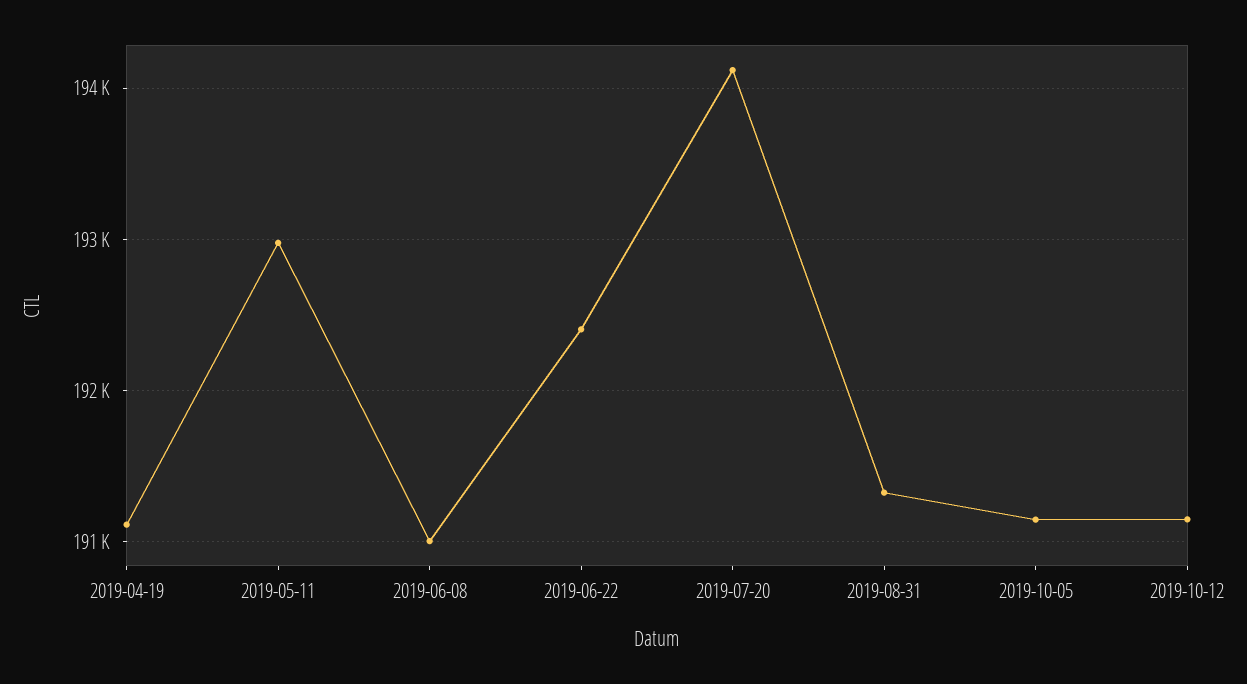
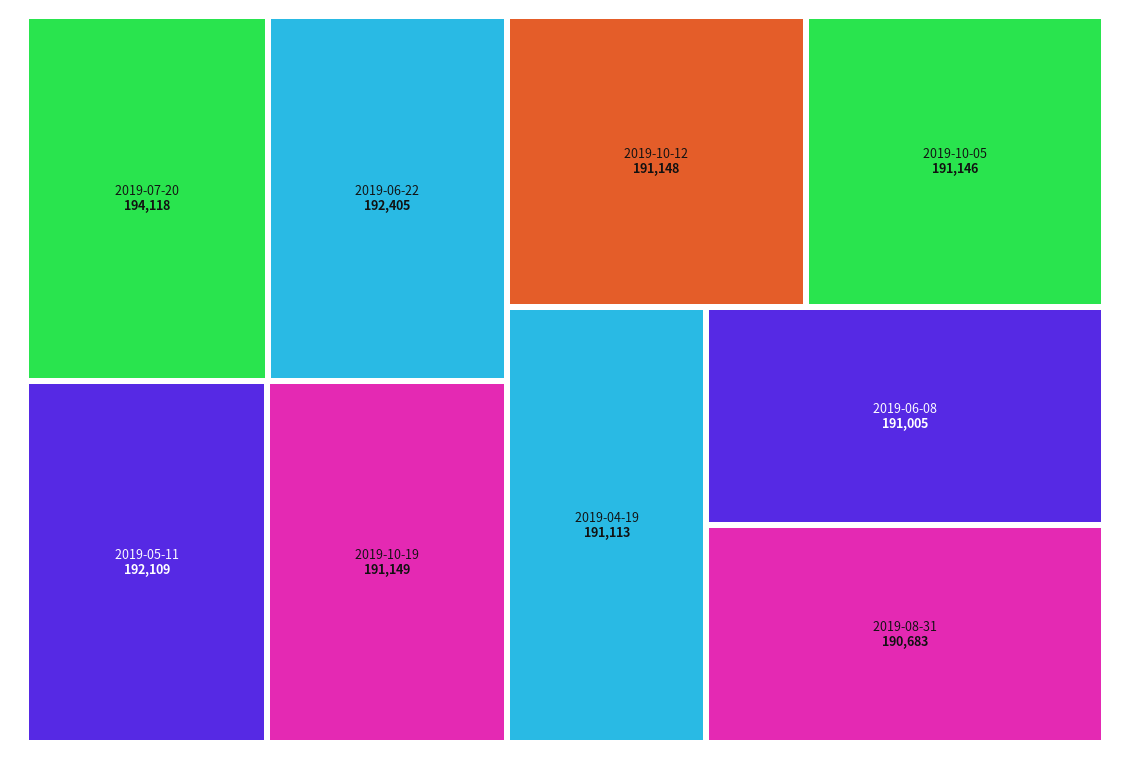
2019-05-11: 193000 -> 192109
2019-08-31: 191300 -> 190683
2019-10-19: none -> 191149

